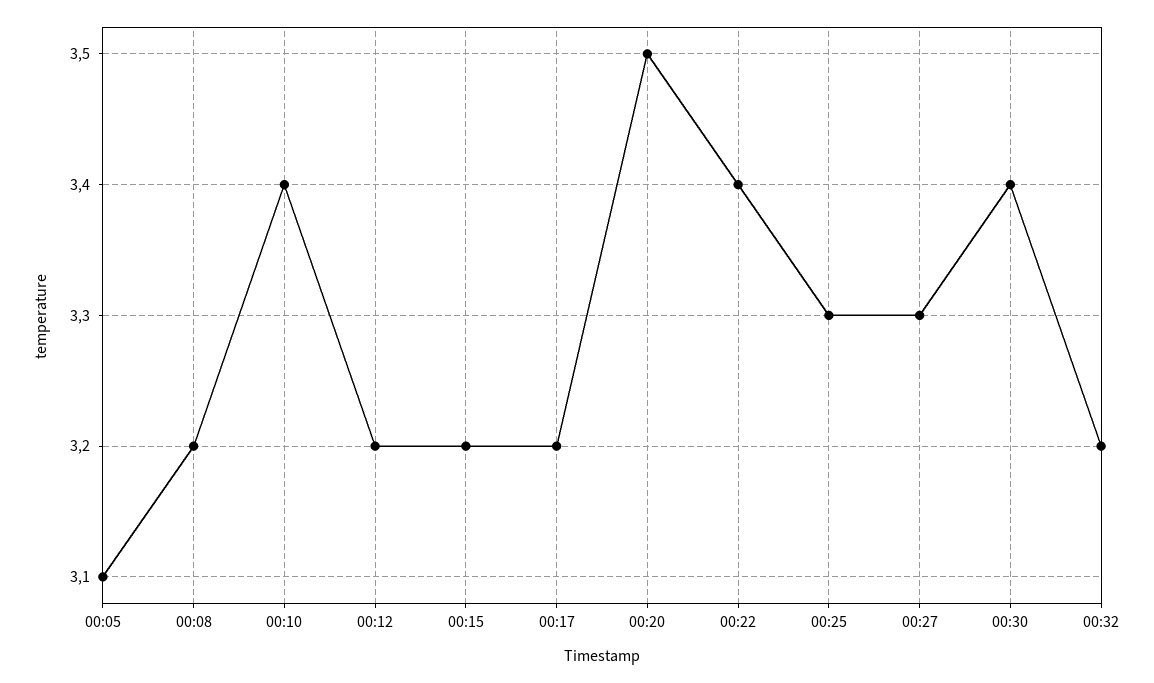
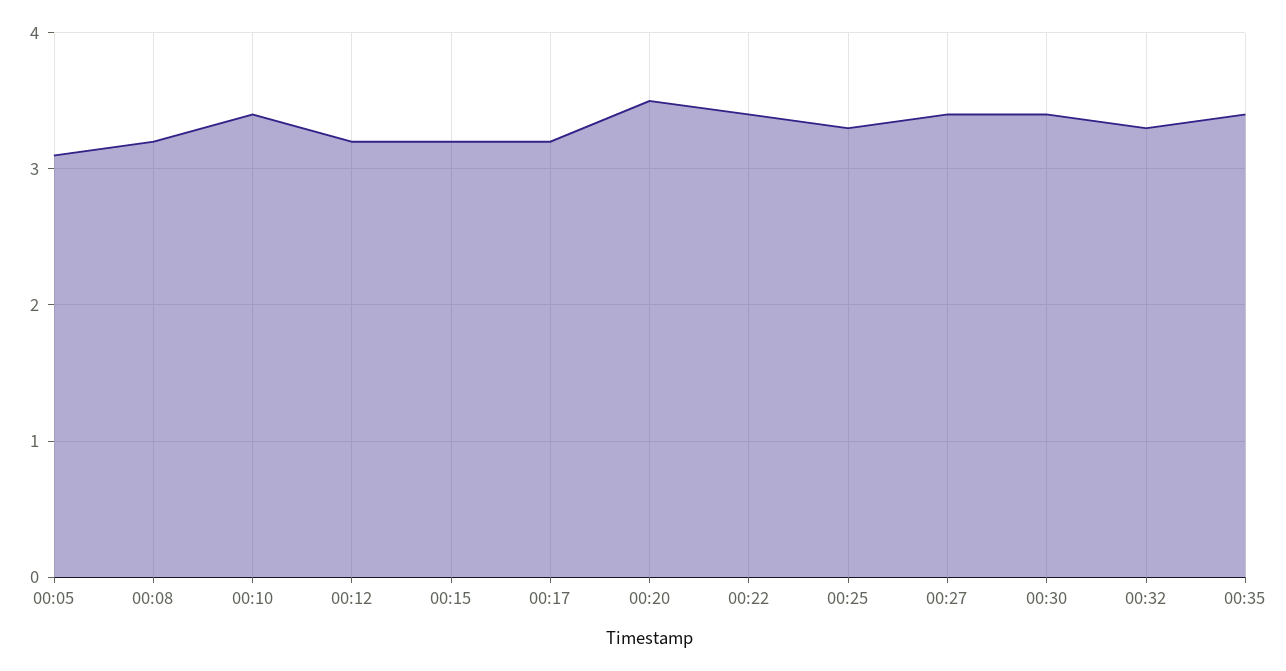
00:27: 3.3 -> 3.4
00:32: 3.2 -> 3.3
00:35: none -> 3.4

